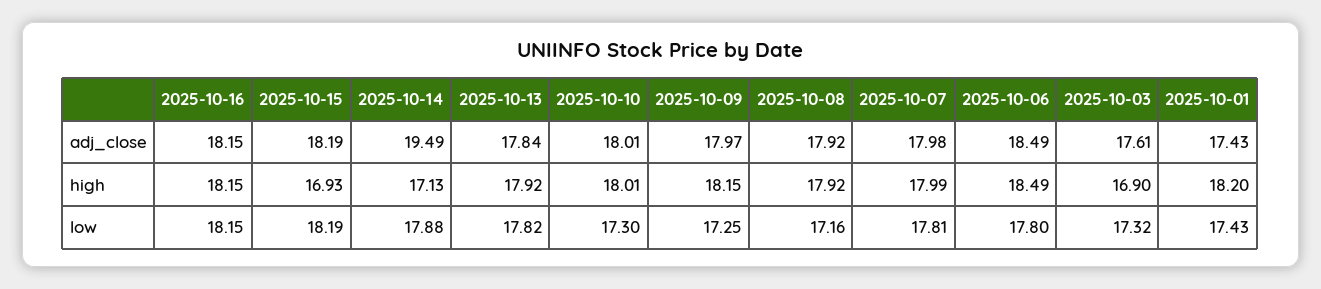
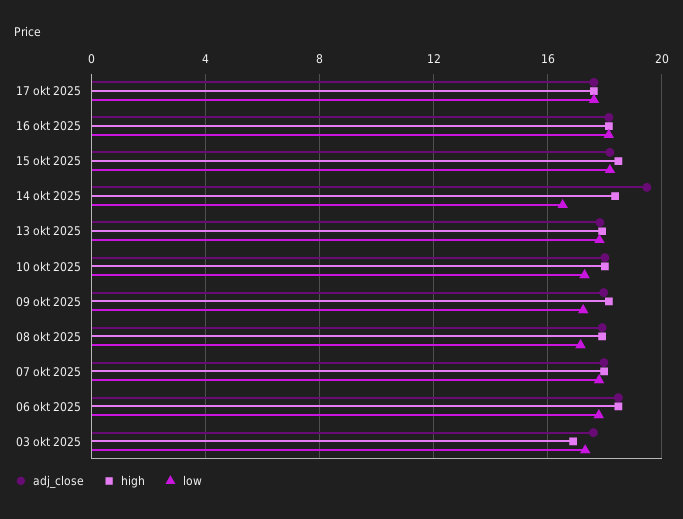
adj_close, 2025-10-01: 17.43 -> none
high, 2025-10-15: 16.93 -> 18.5
high, 2025-10-14: 17.13 -> 18.5
high, 2025-10-01: 18.2 -> none
low, 2025-10-14: 17.88 -> 16.5
low, 2025-10-01: 17.43 -> none
adj_close, 17 okt 2025: none -> 17.5
high, 17 okt 2025: none -> 17.5
low, 17 okt 2025: none -> 17.5

